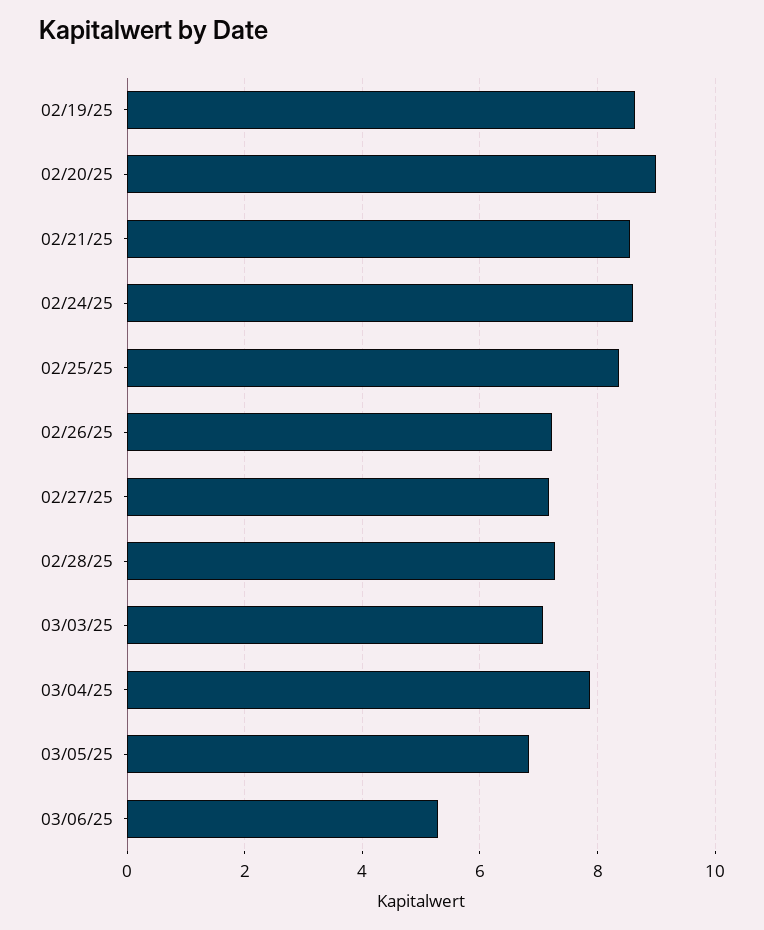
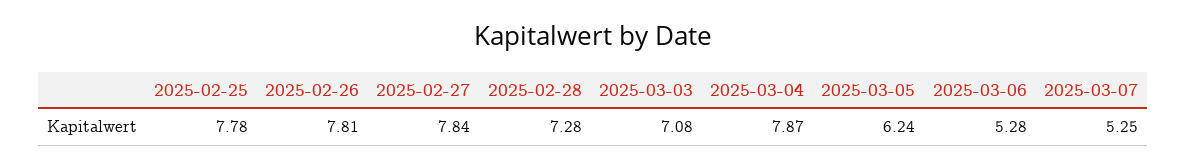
02/19/25: 8.6 -> none
02/20/25: 9 -> none
02/21/25: 8.6 -> none
02/24/25: 8.6 -> none
02/25/25: 8.4 -> 7.78
02/26/25: 7.2 -> 7.81
02/27/25: 7.2 -> 7.84
03/05/25: 6.8 -> 6.24
2025-03-07: none -> 5.25

